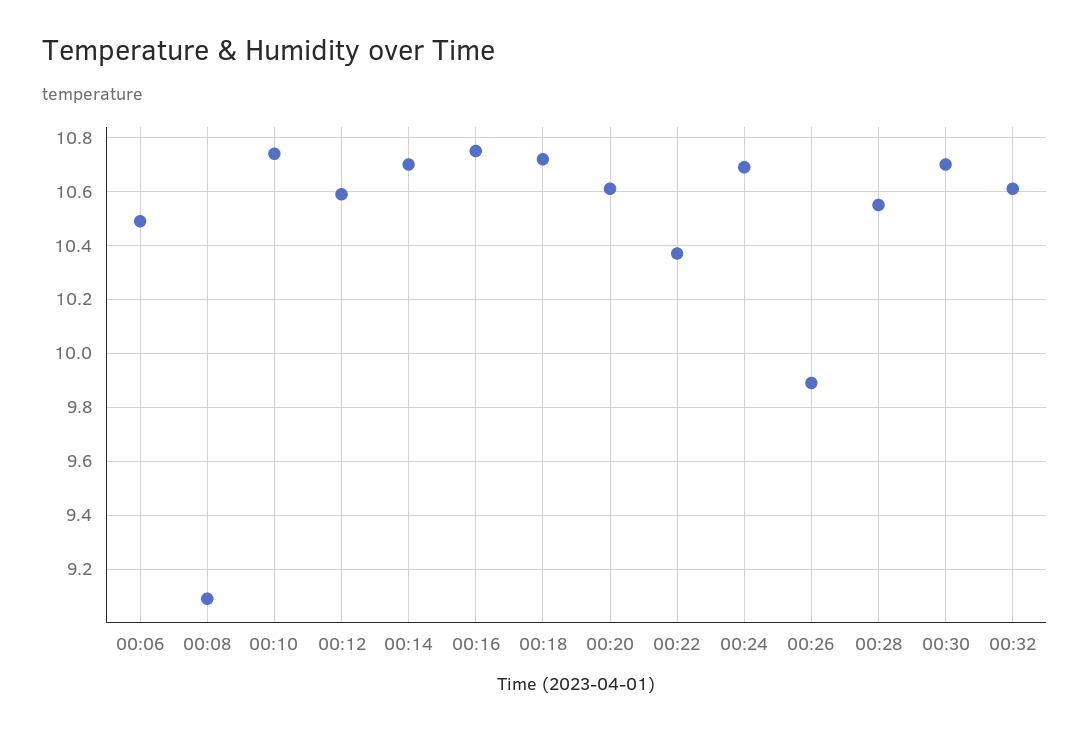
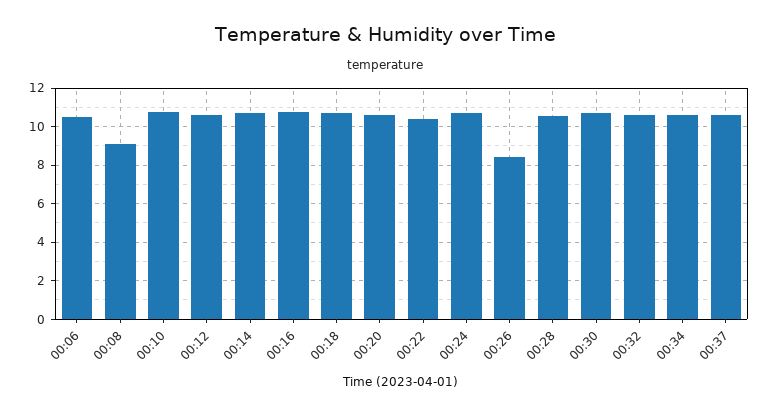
00:26: 9.9 -> 8.5
00:34: none -> 10.5
00:37: none -> 10.5

